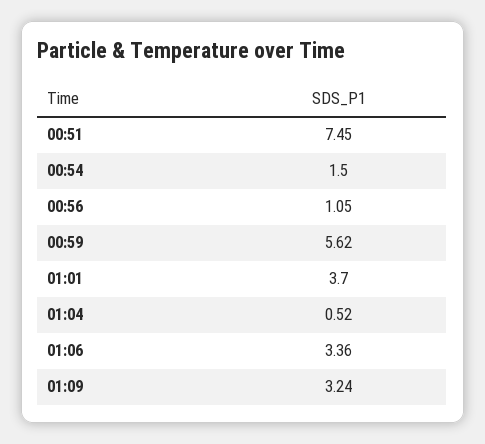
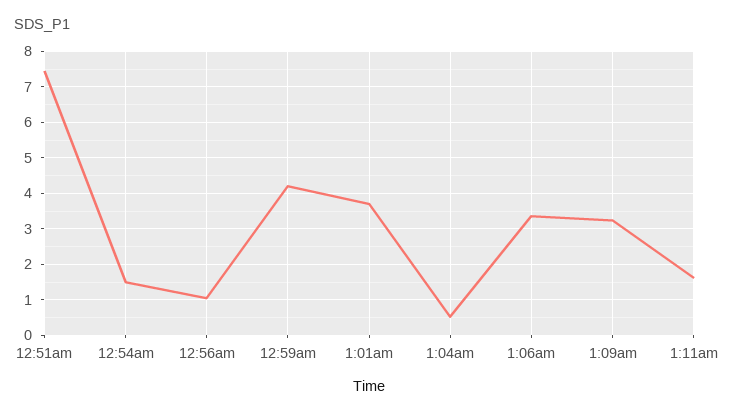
00:59: 5.62 -> 4.2
1:11am: none -> 1.6

